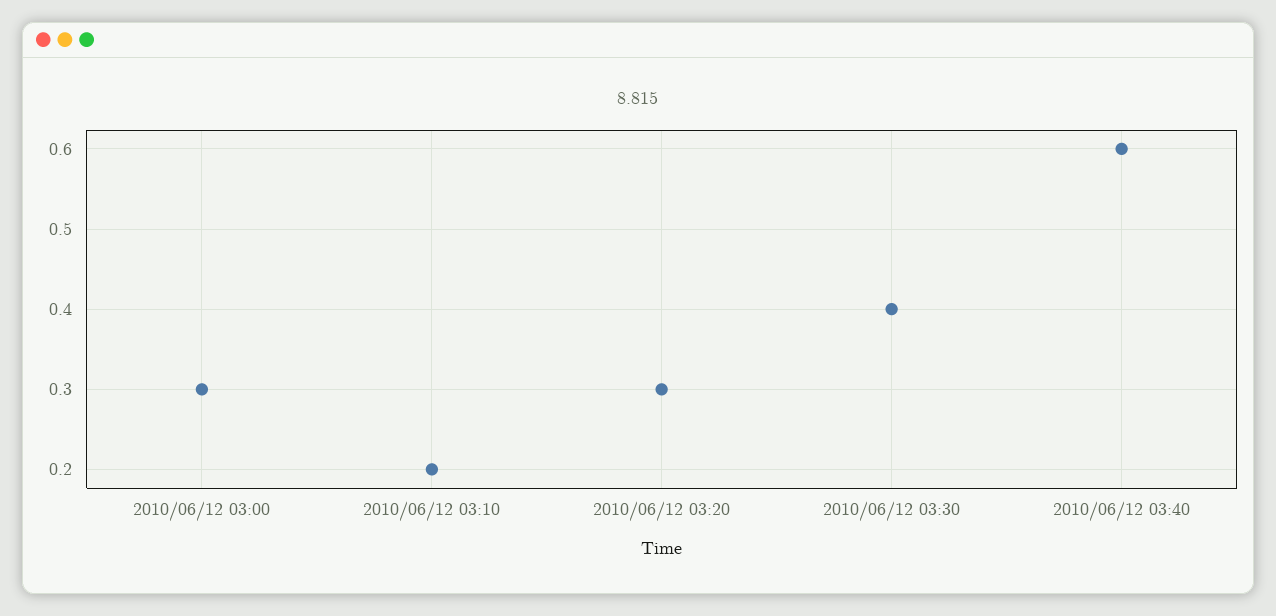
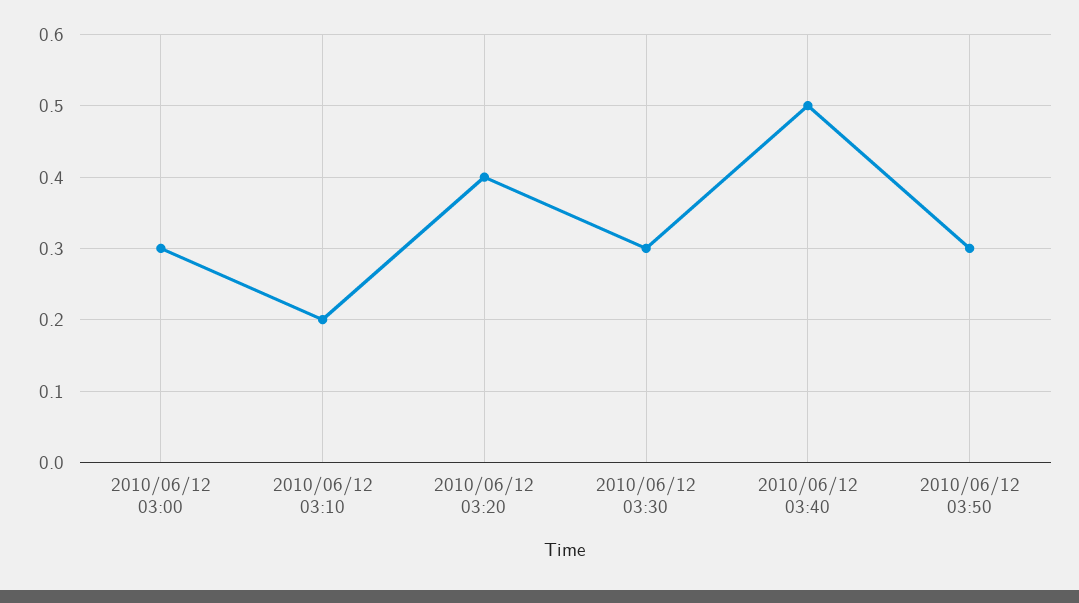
2010/06/12 03:20: 0.3 -> 0.4
2010/06/12 03:30: 0.4 -> 0.3
2010/06/12 03:40: 0.6 -> 0.5
2010/06/12 03:50: none -> 0.3

